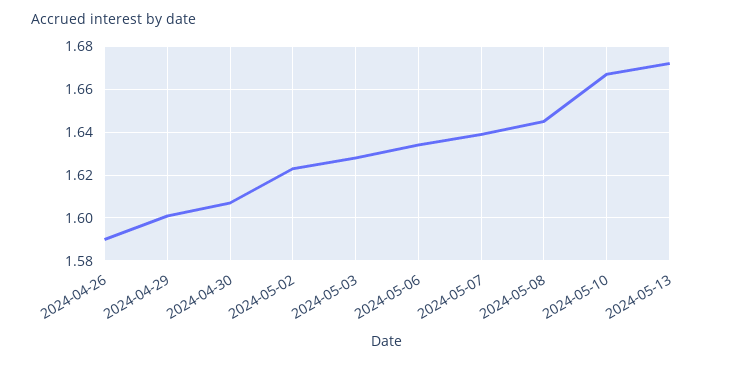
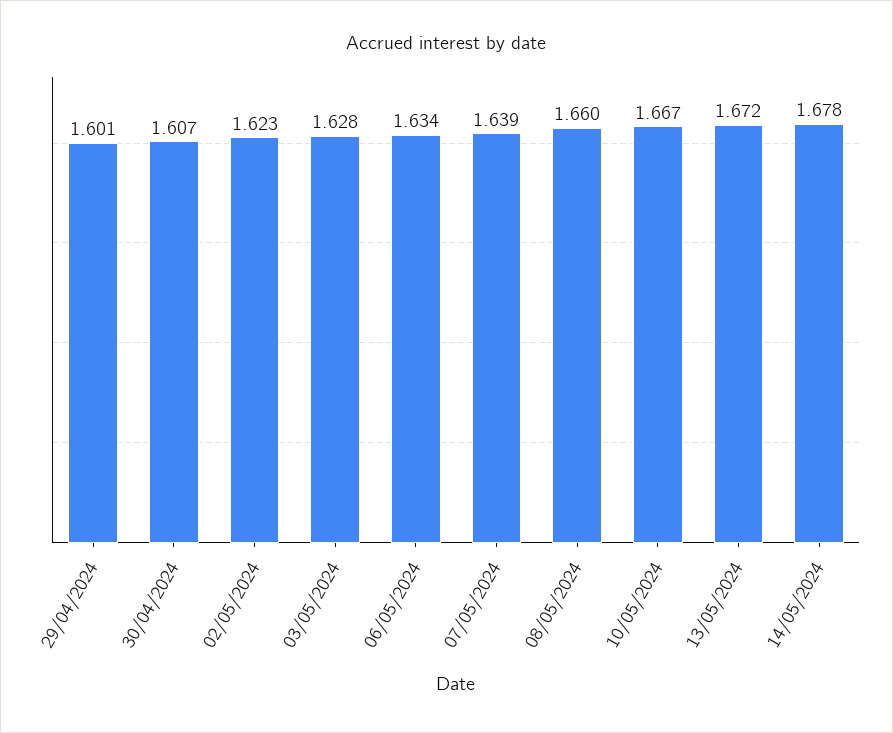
2024-04-26: 1.59 -> none
2024-05-08: 1.645 -> 1.66
14/05/2024: none -> 1.678

